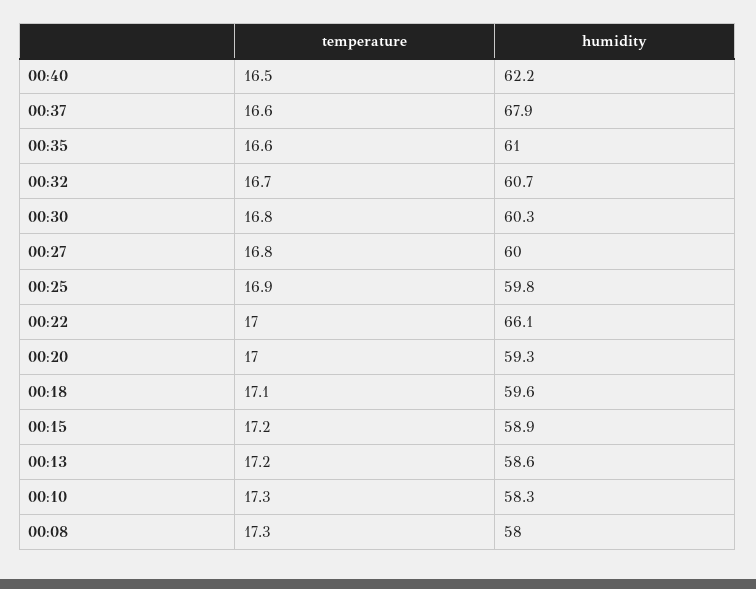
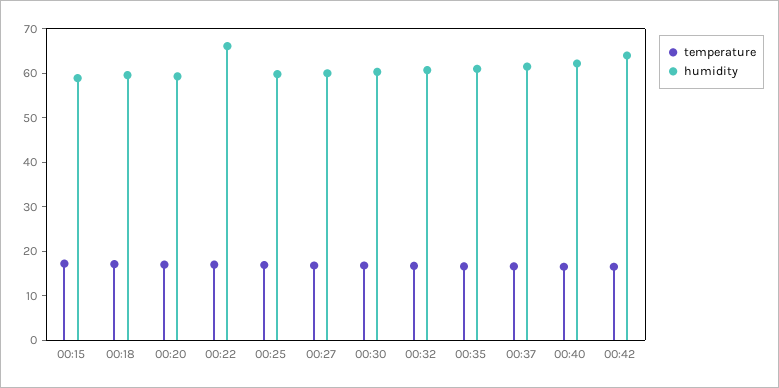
humidity, 00:37: 67.9 -> 62
temperature, 00:13: 17.2 -> none
humidity, 00:13: 58.6 -> none
temperature, 00:10: 17.3 -> none
humidity, 00:10: 58.3 -> none
temperature, 00:08: 17.3 -> none
humidity, 00:08: 58 -> none
temperature, 00:42: none -> 16
humidity, 00:42: none -> 64

